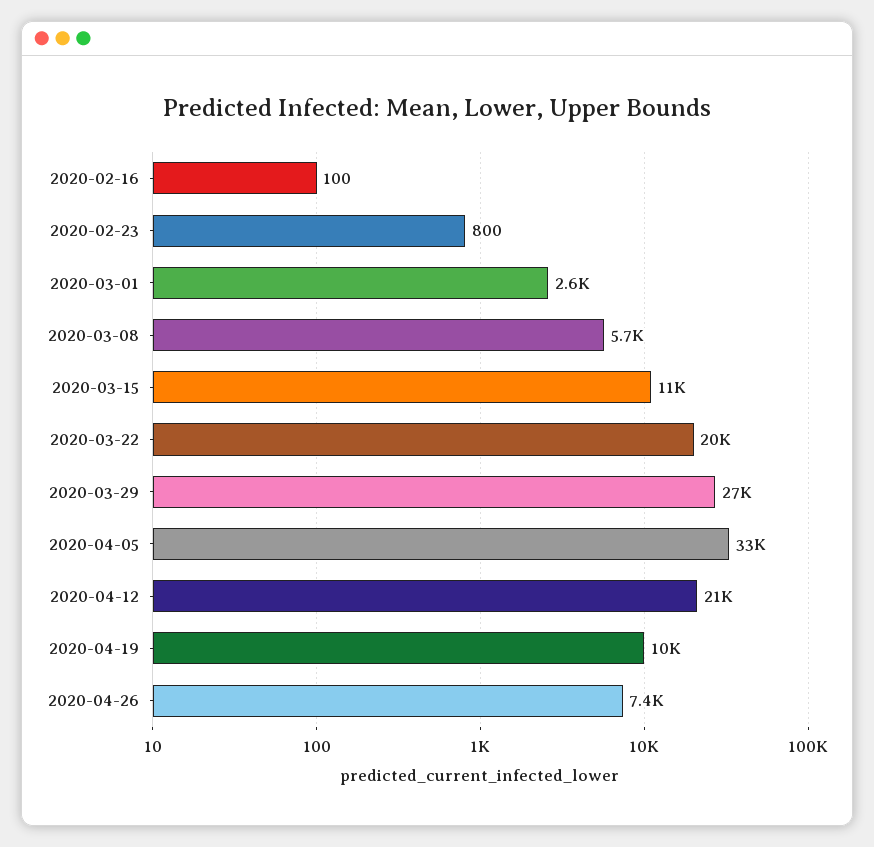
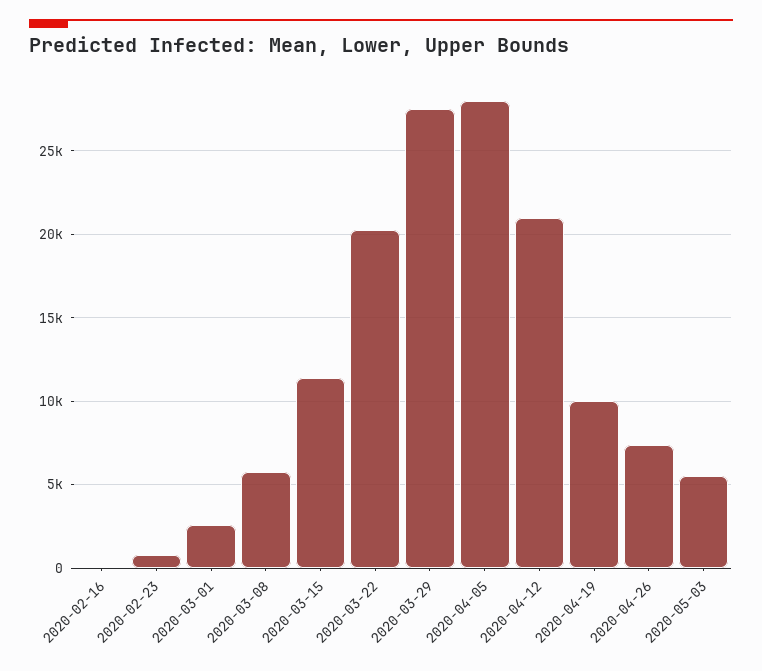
2020-04-05: 33000 -> 28000
2020-05-03: none -> 5500

